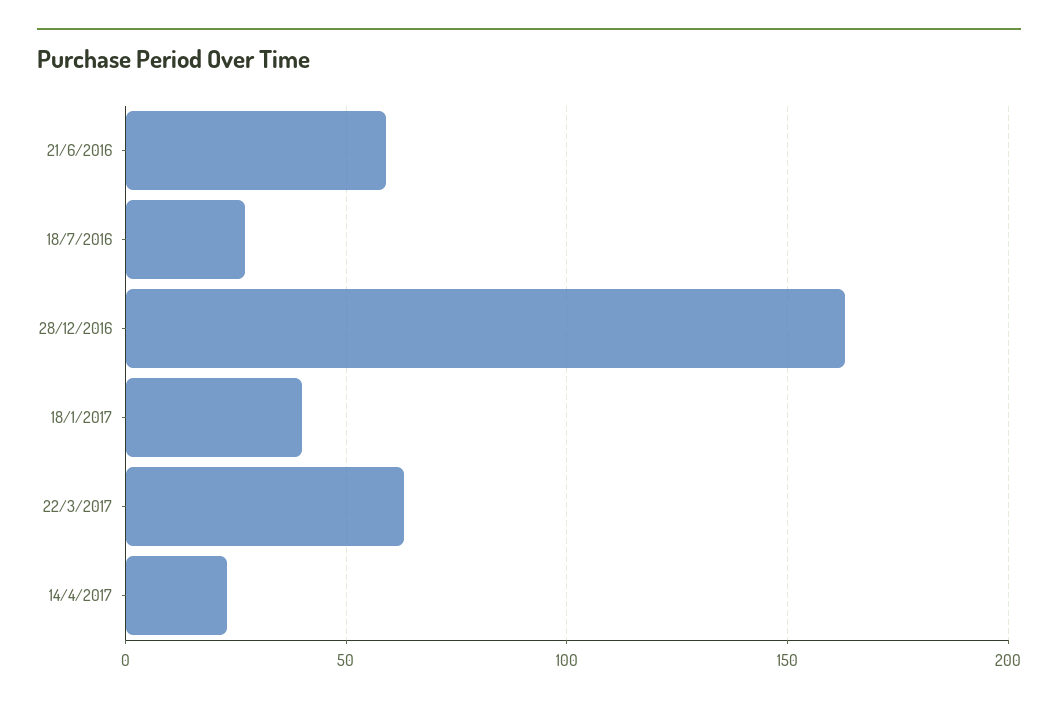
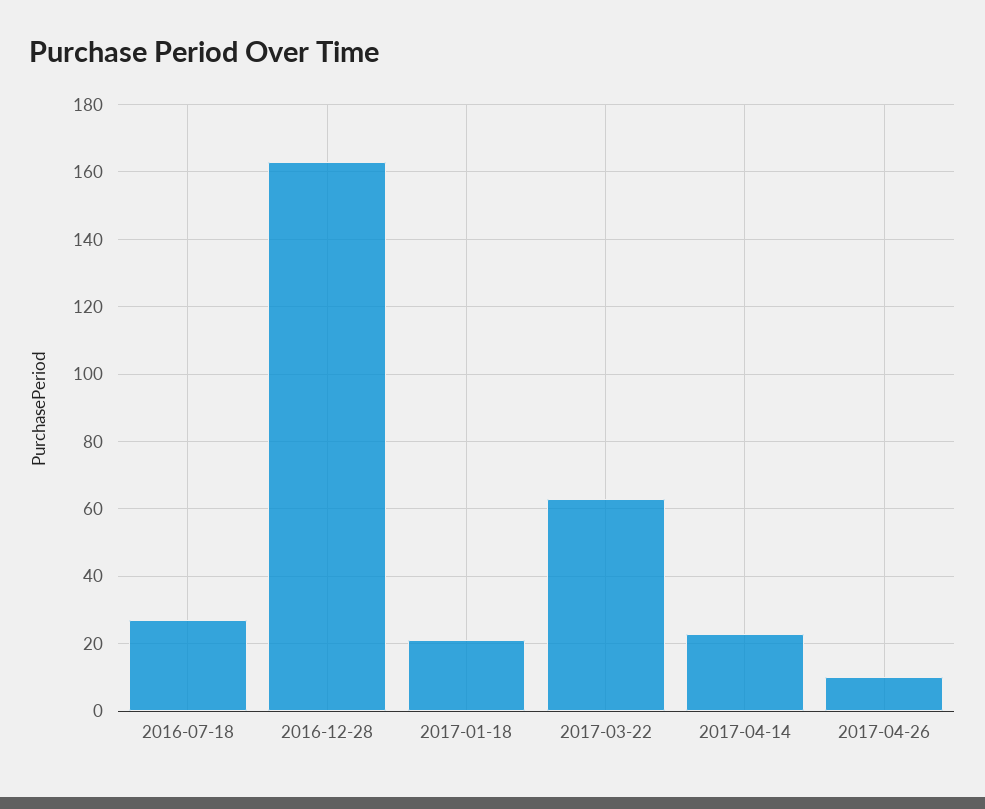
21/6/2016: 60 -> none
18/1/2017: 40 -> 20
2017-04-26: none -> 10

